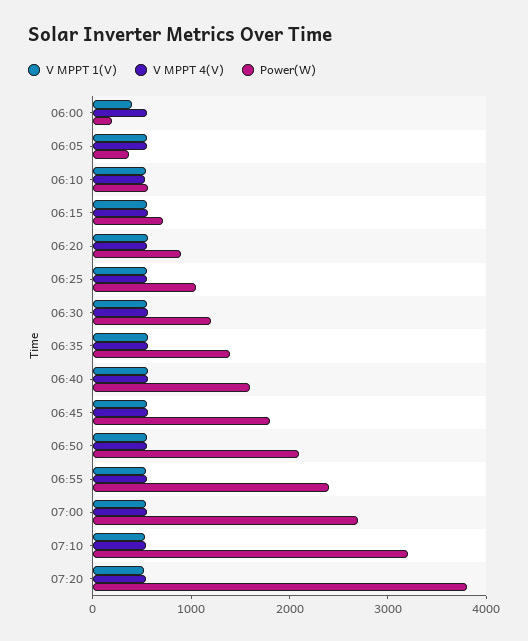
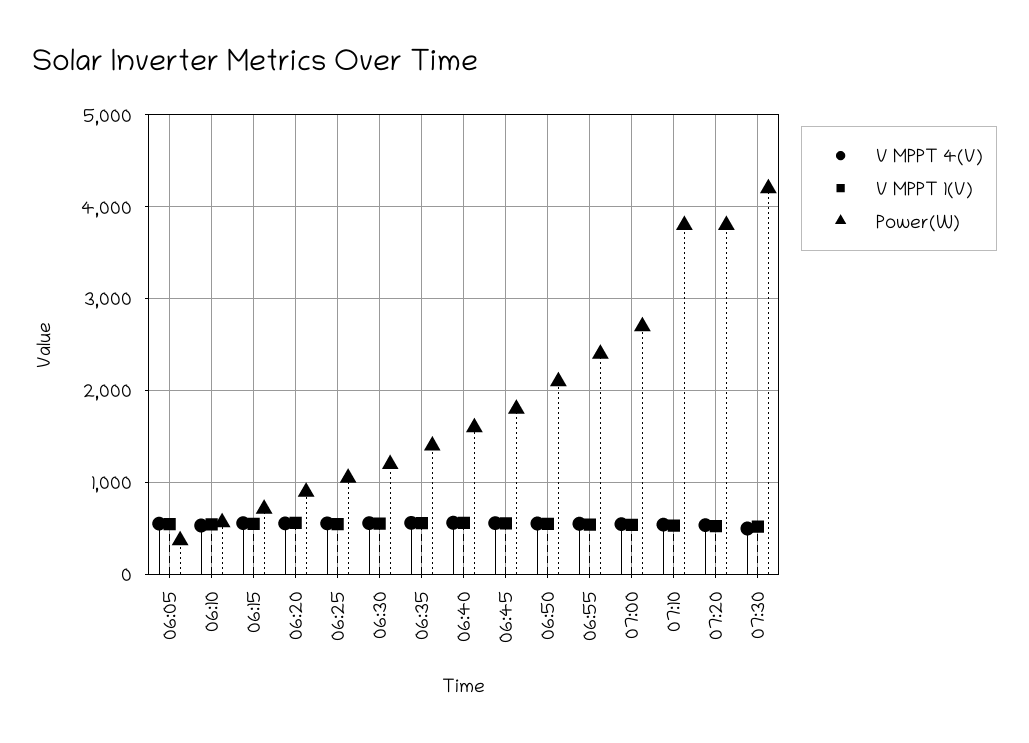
V MPPT 1(V), 06:00: 400 -> none
V MPPT 4(V), 06:00: 600 -> none
Power(W), 06:00: 200 -> none
Power(W), 07:10: 3200 -> 3800
V MPPT 4(V), 07:30: none -> 500
V MPPT 1(V), 07:30: none -> 500
Power(W), 07:30: none -> 4200

